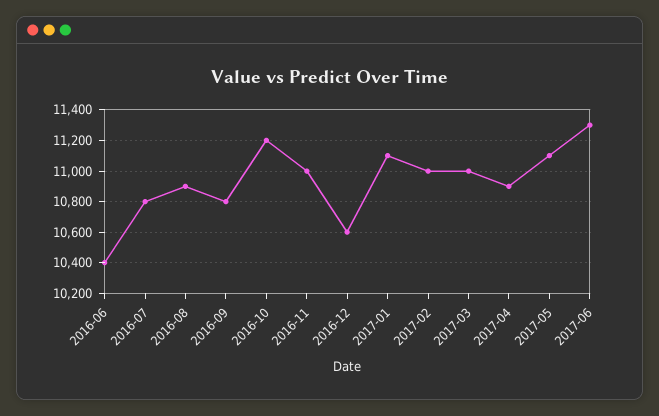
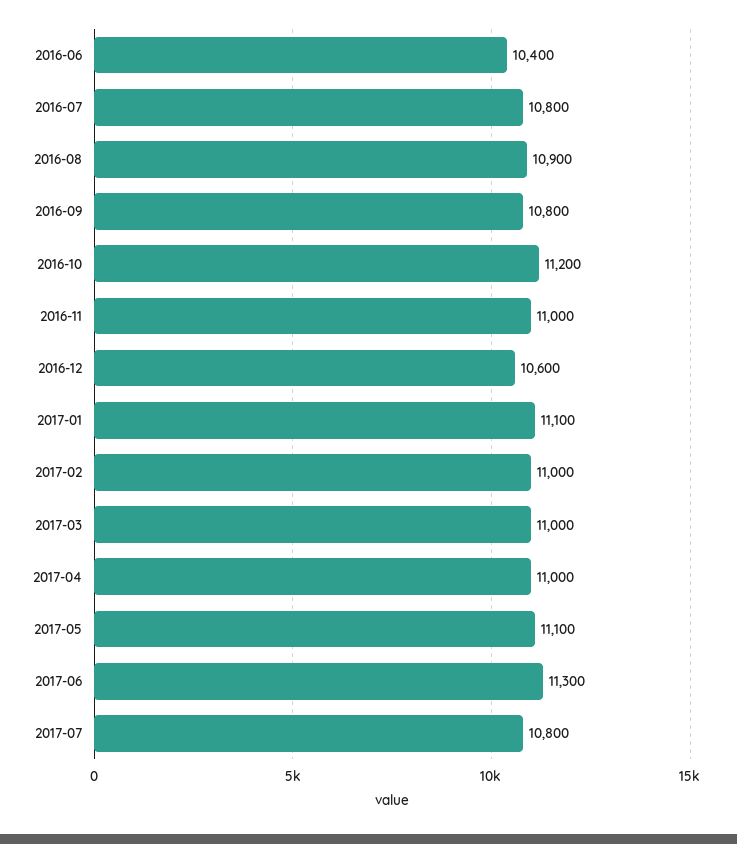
2017-04: 10900 -> 11000
2017-07: none -> 10800

